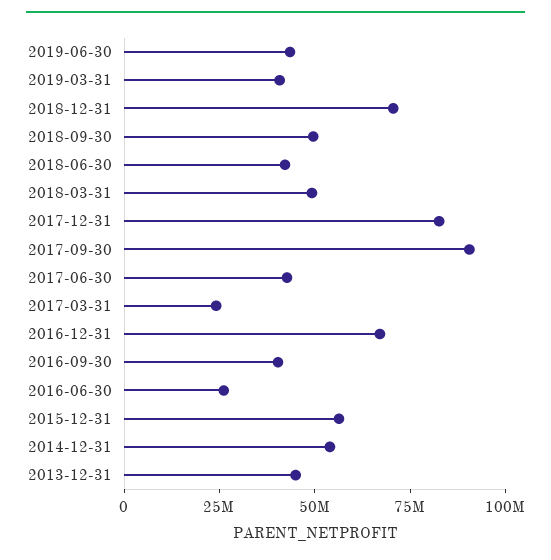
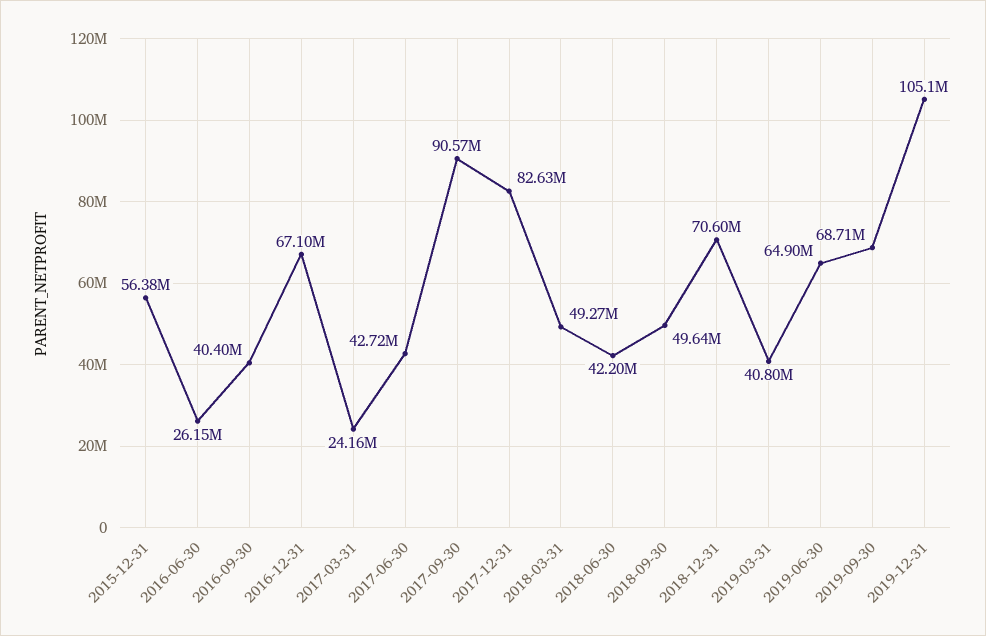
2019-06-30: 45000000 -> 64900000
2014-12-31: 55000000 -> none
2013-12-31: 45000000 -> none
2019-09-30: none -> 68710000
2019-12-31: none -> 105100000

